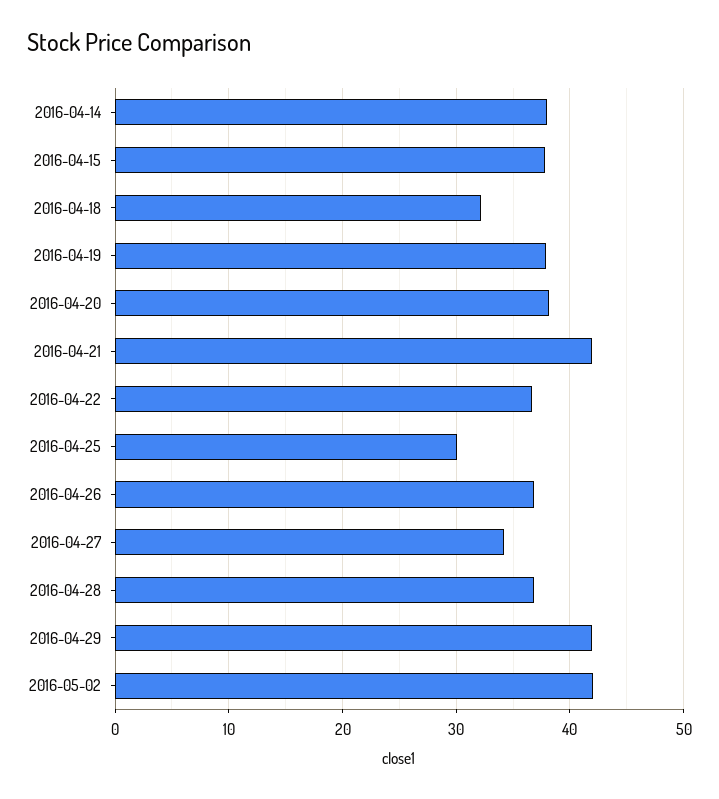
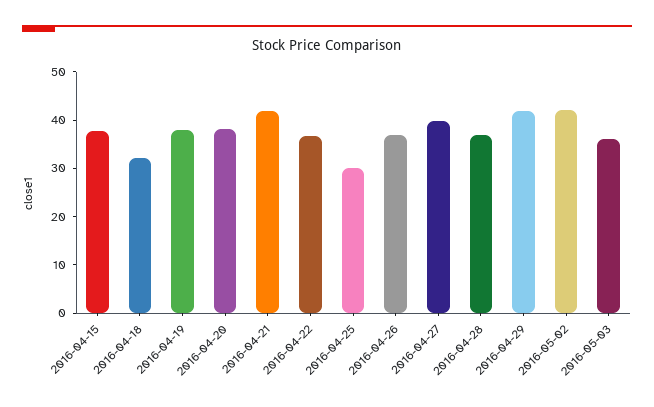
2016-04-14: 38 -> none
2016-04-27: 34 -> 40
2016-05-03: none -> 36

